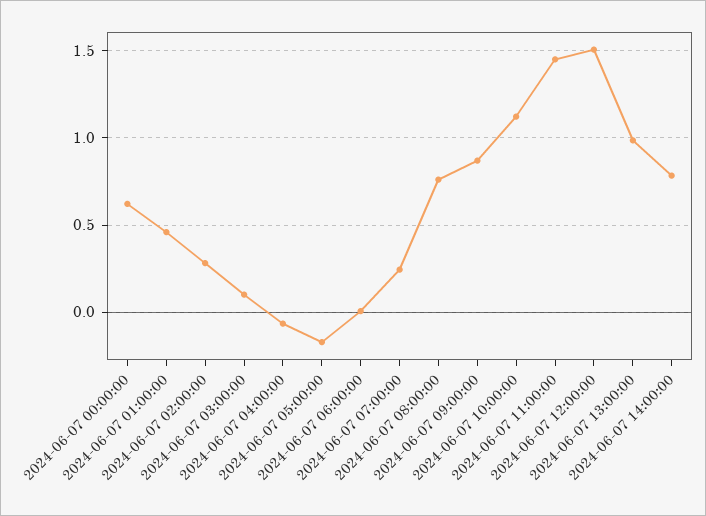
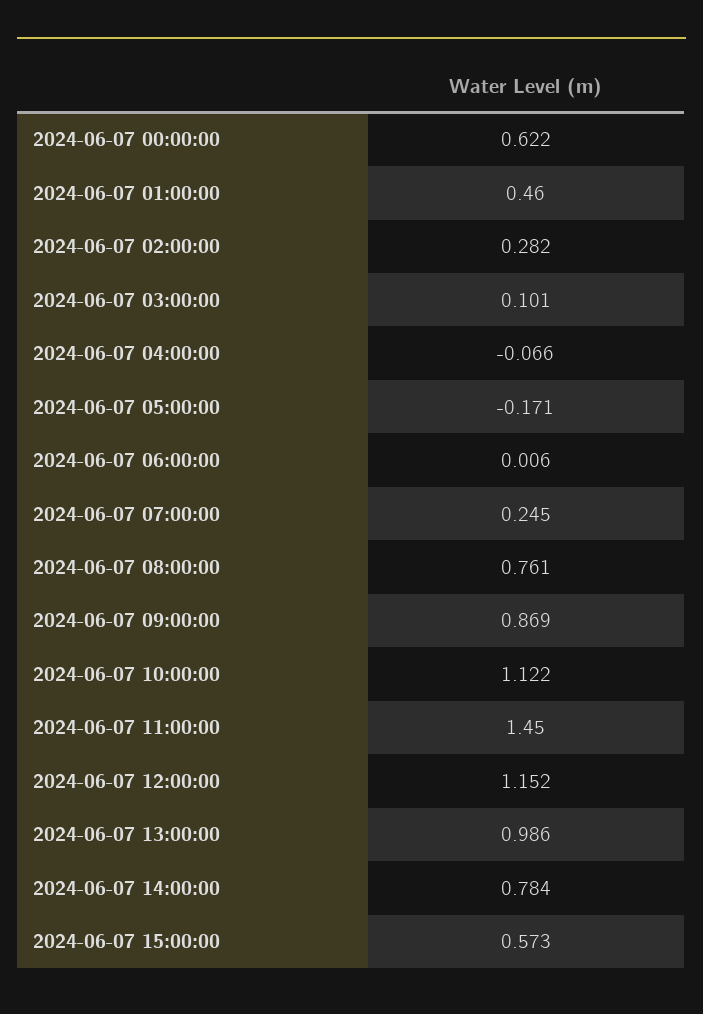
2024-06-07 12:00:00: 1.5 -> 1.152
2024-06-07 15:00:00: none -> 0.573

